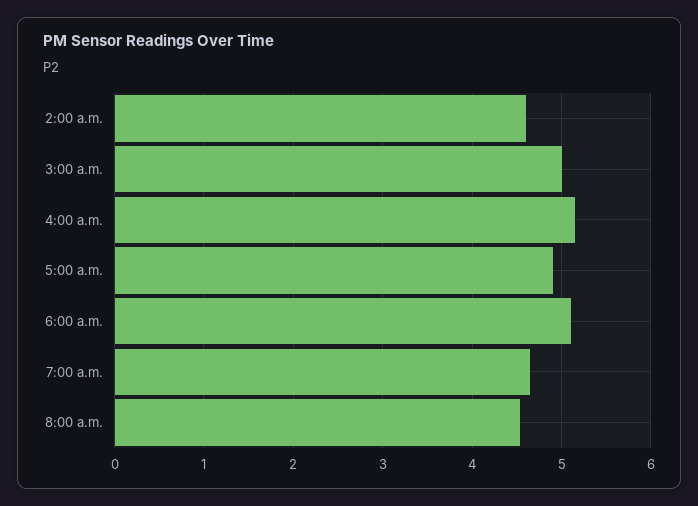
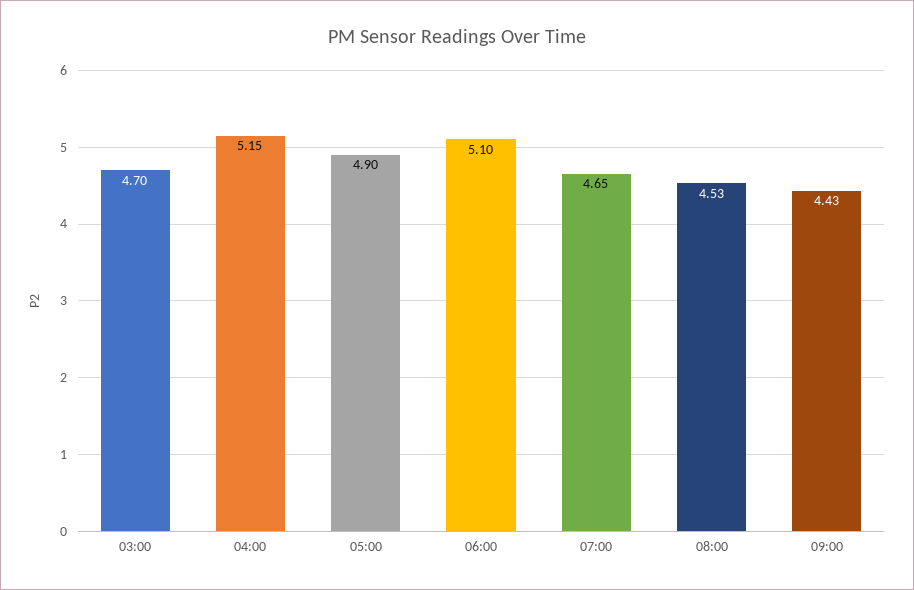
2:00 a.m.: 4.6 -> none
3:00 a.m.: 5 -> 4.7
09:00: none -> 4.43

